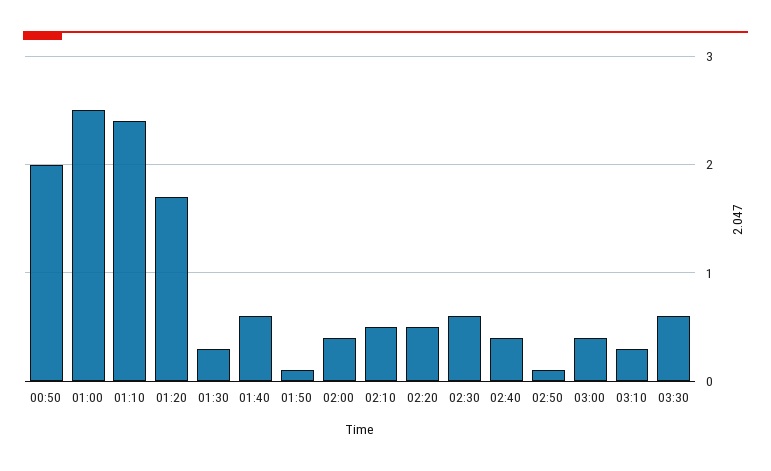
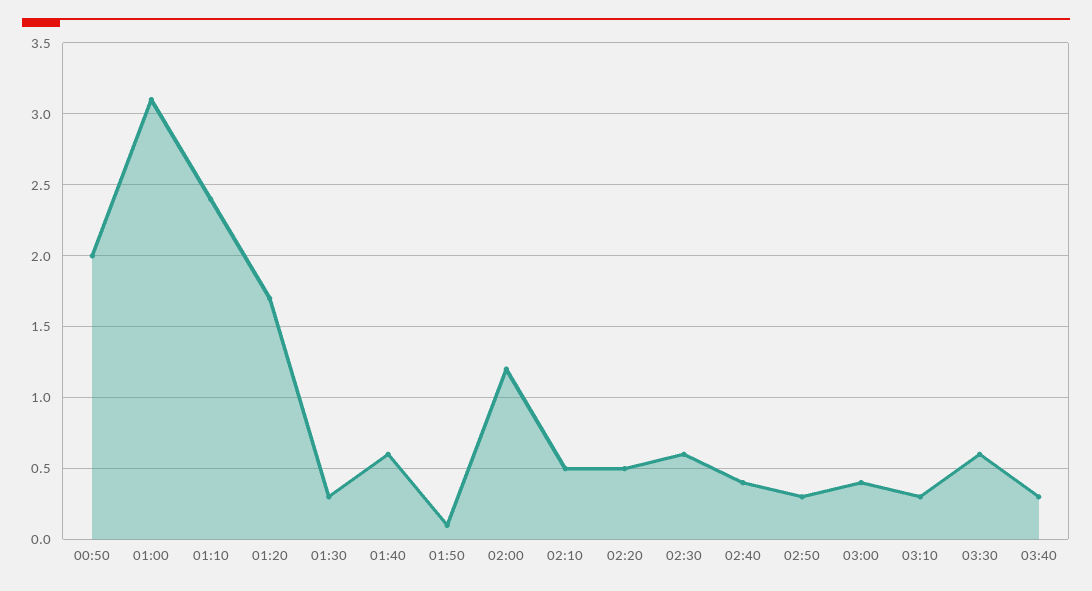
01:00: 2.5 -> 3.1
02:00: 0.4 -> 1.2
02:50: 0.1 -> 0.3
03:40: none -> 0.3

